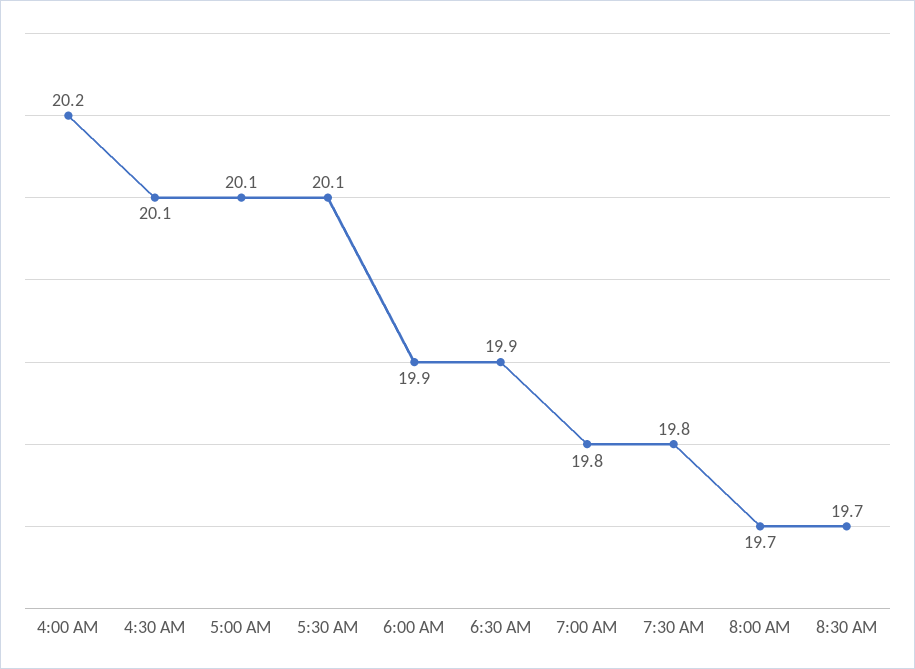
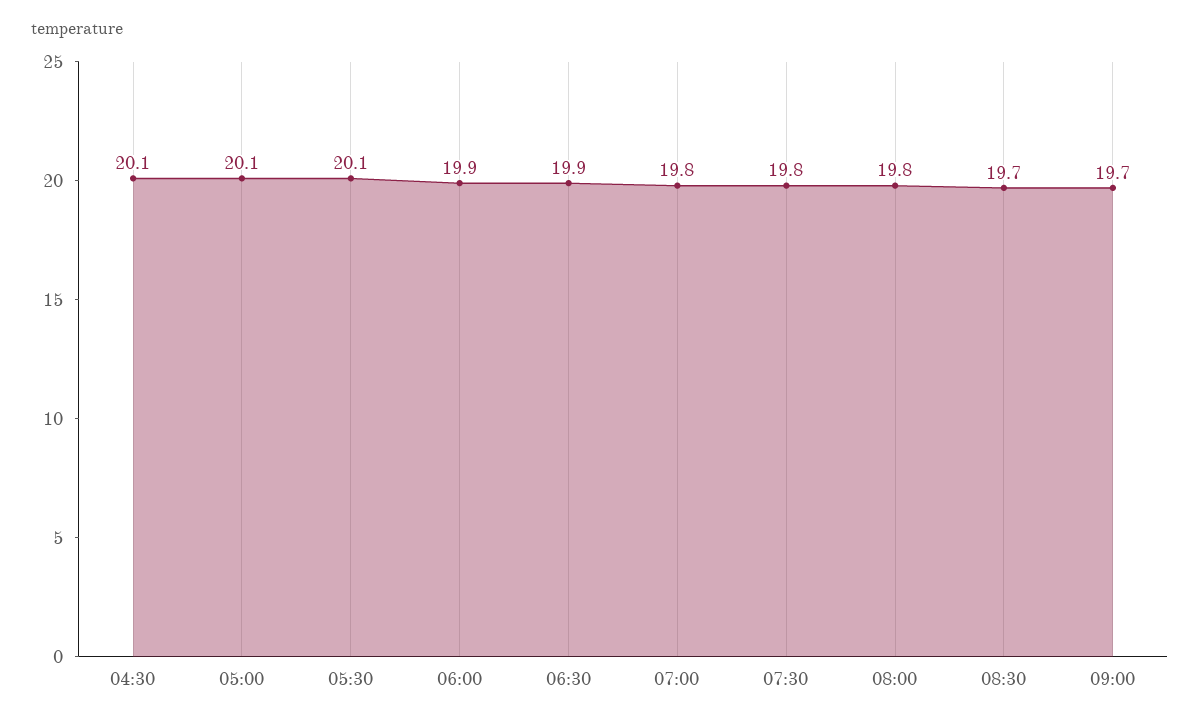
4:00 AM: 20.2 -> none
8:00 AM: 19.7 -> 19.8
09:00: none -> 19.7

